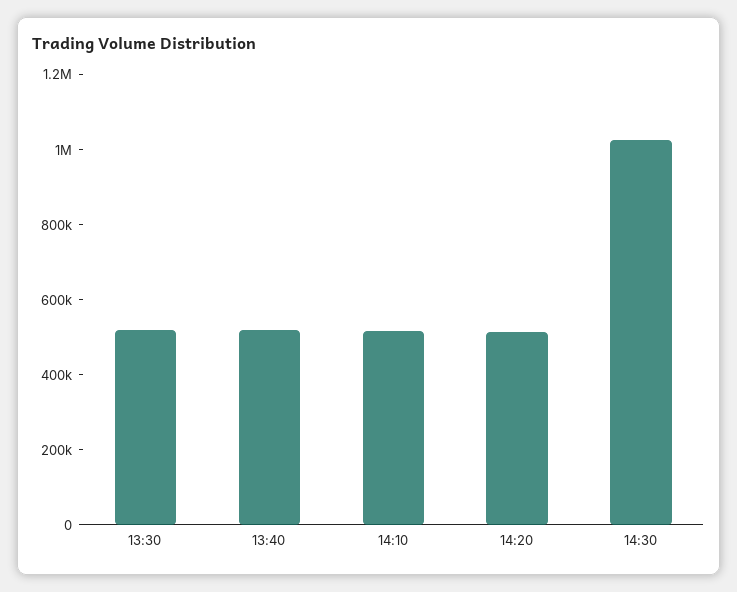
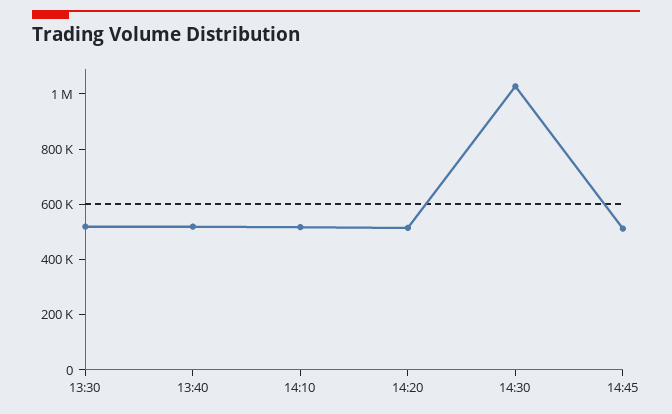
14:45: none -> 500000

